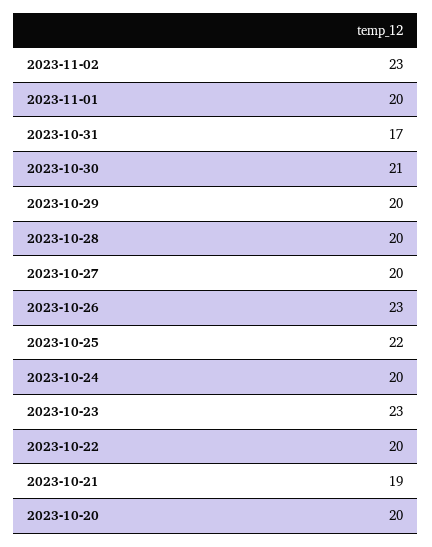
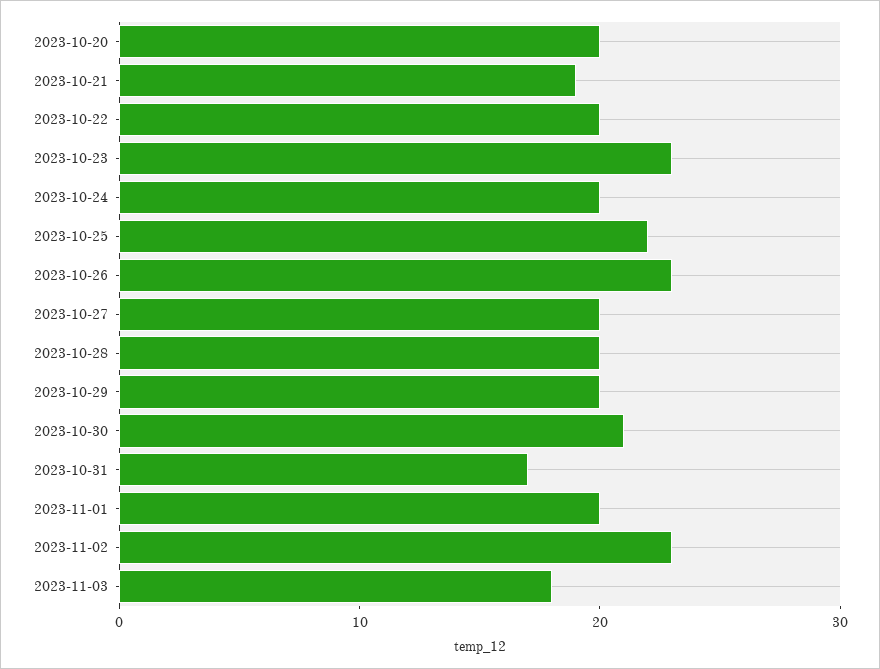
2023-11-03: none -> 18

